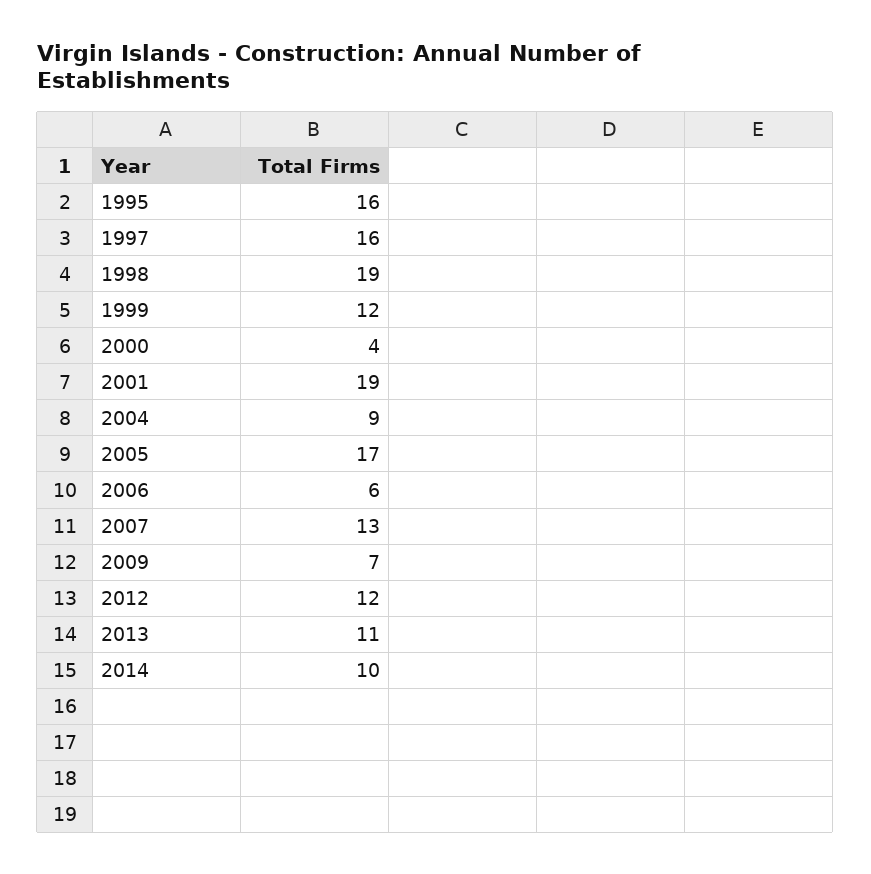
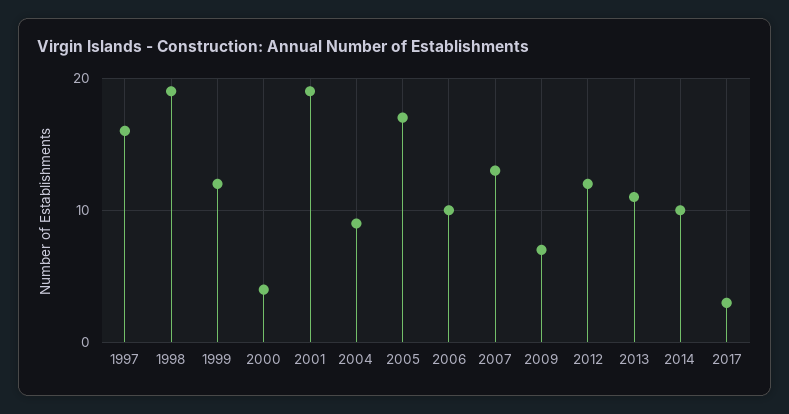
1995: 16 -> none
2006: 6 -> 10
2017: none -> 3

